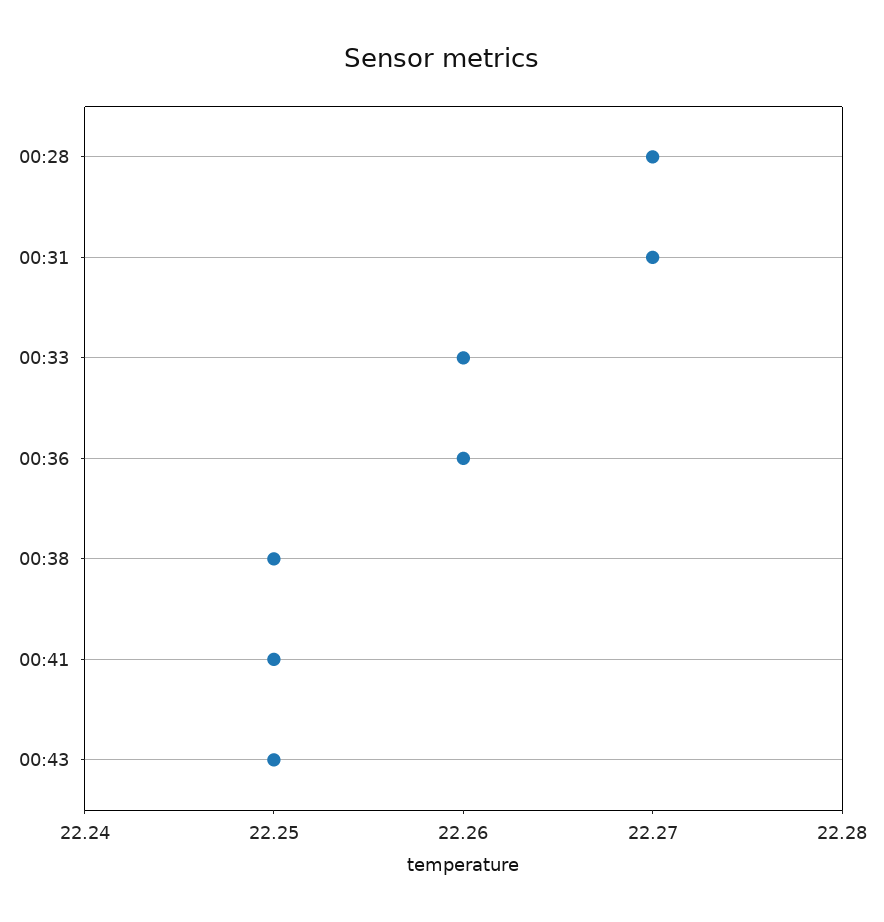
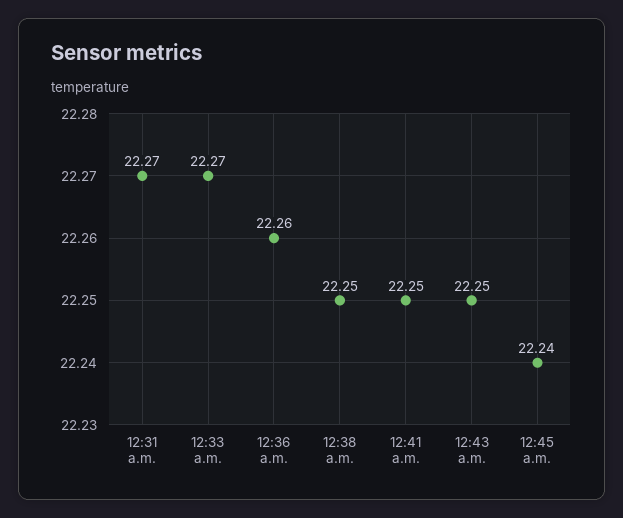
00:28: 22.27 -> none
00:33: 22.26 -> 22.27
12:45 a.m.: none -> 22.24

